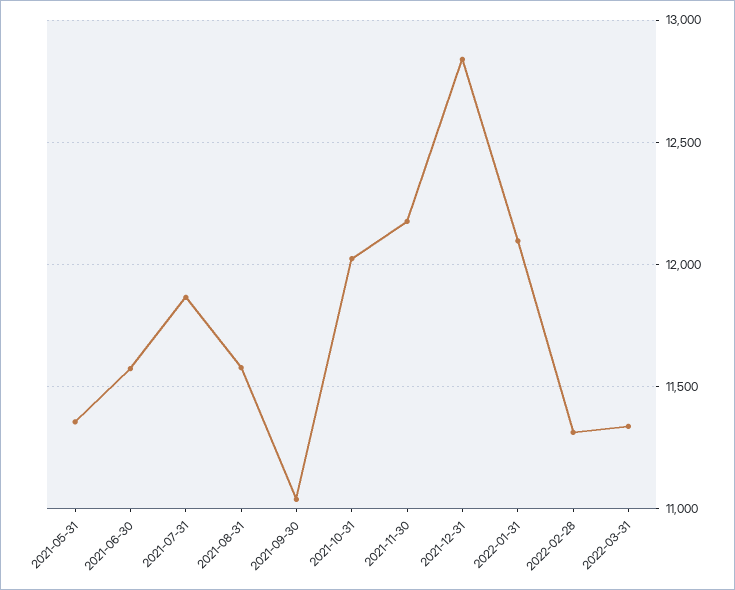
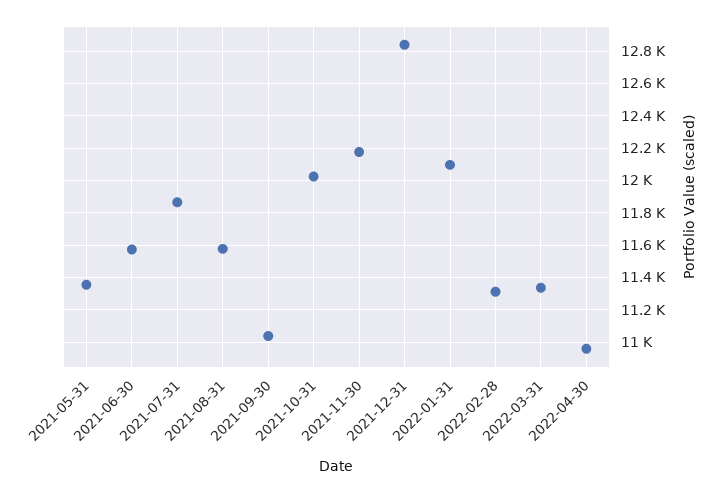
2022-04-30: none -> 10950

